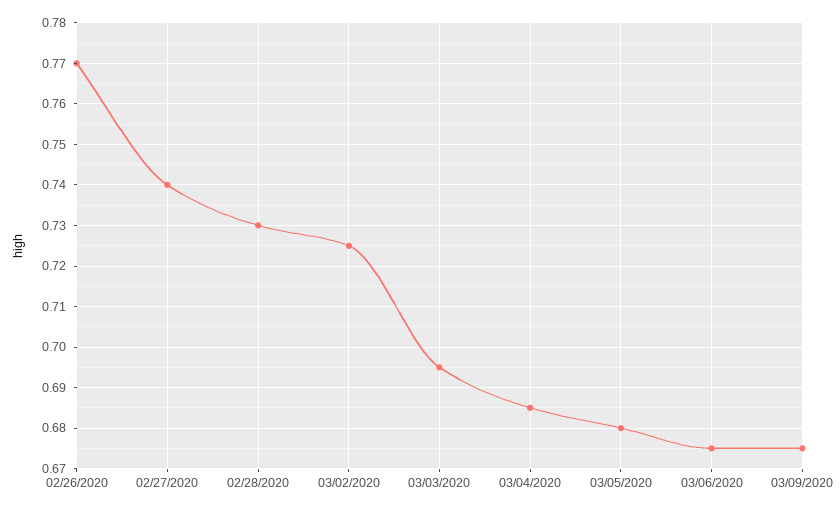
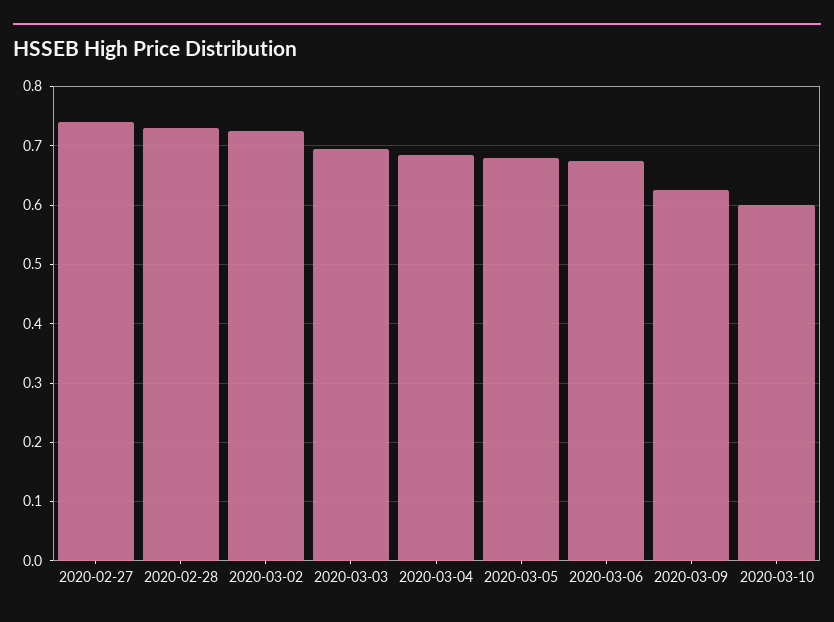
02/26/2020: 0.77 -> none
03/09/2020: 0.675 -> 0.62
2020-03-10: none -> 0.6

